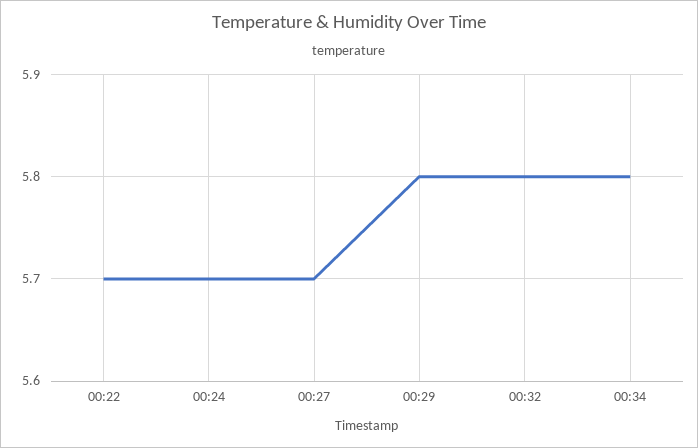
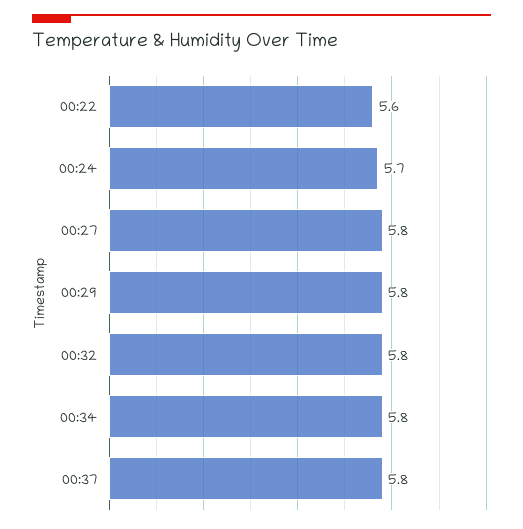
00:22: 5.7 -> 5.6
00:27: 5.7 -> 5.8
00:37: none -> 5.8

